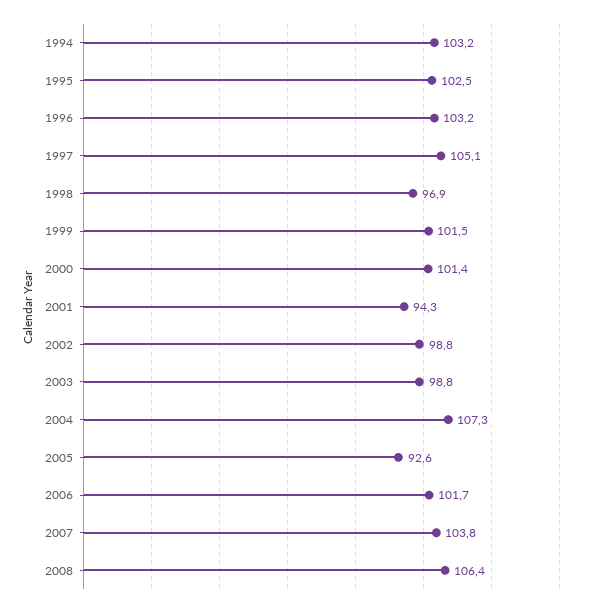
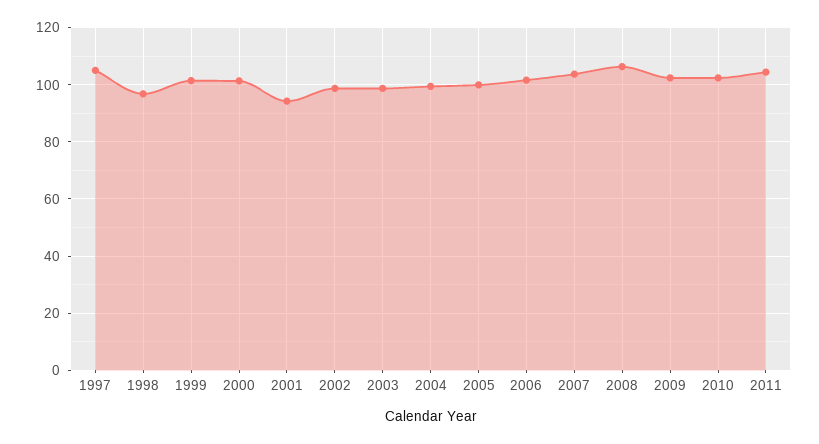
1994: 103.2 -> none
1995: 102.5 -> none
1996: 103.2 -> none
2004: 107.3 -> 100
2005: 92.6 -> 100
2009: none -> 102.5
2010: none -> 102.5
2011: none -> 105

